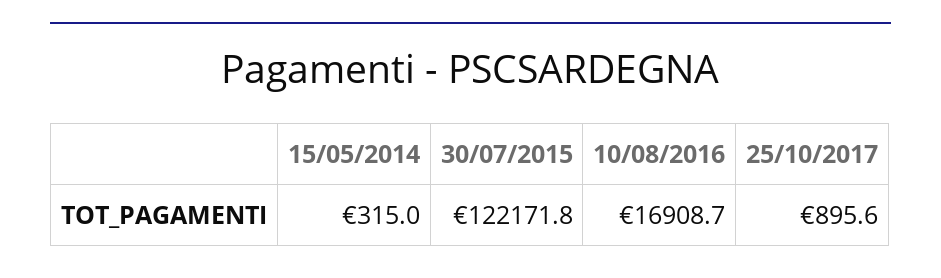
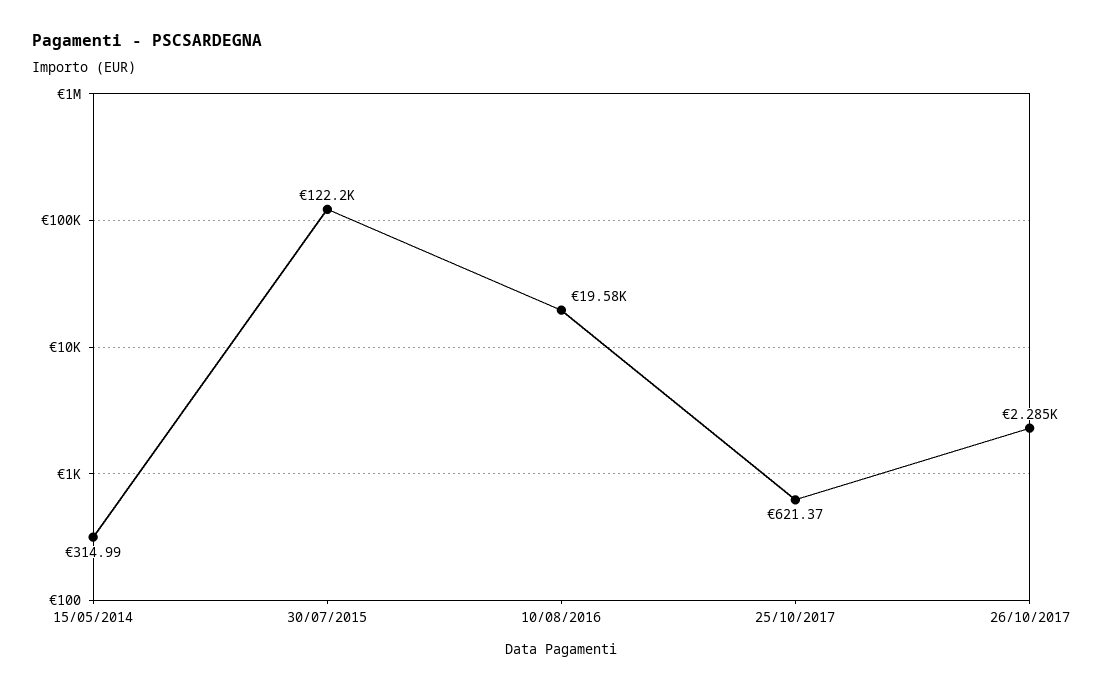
10/08/2016: 16908.7 -> 19580
25/10/2017: 895.6 -> 621.37
26/10/2017: none -> 2285

